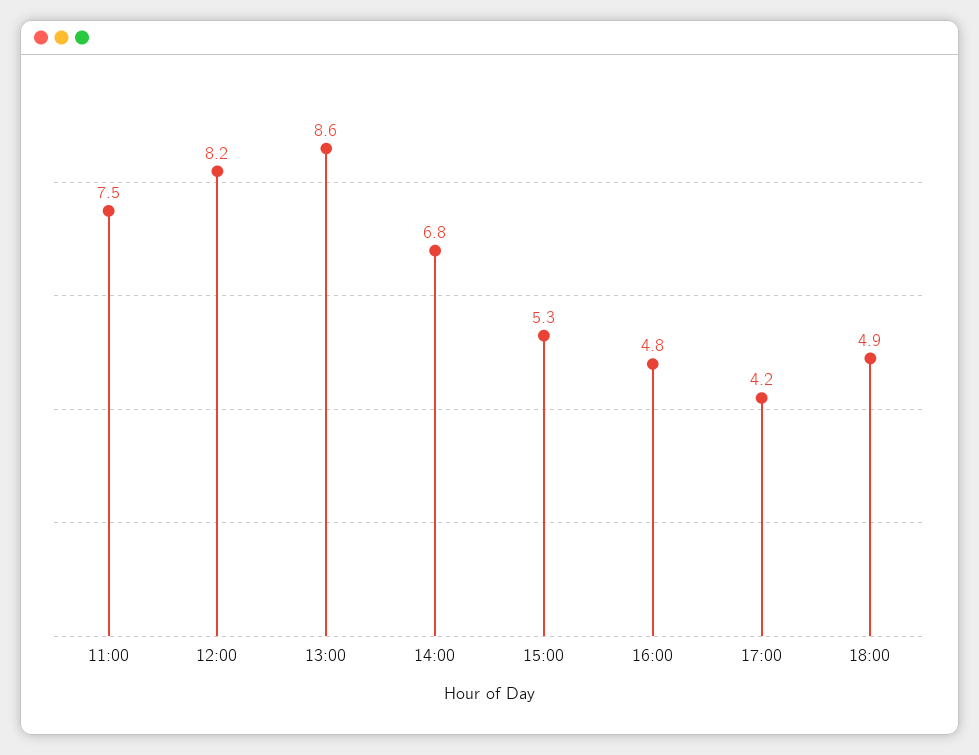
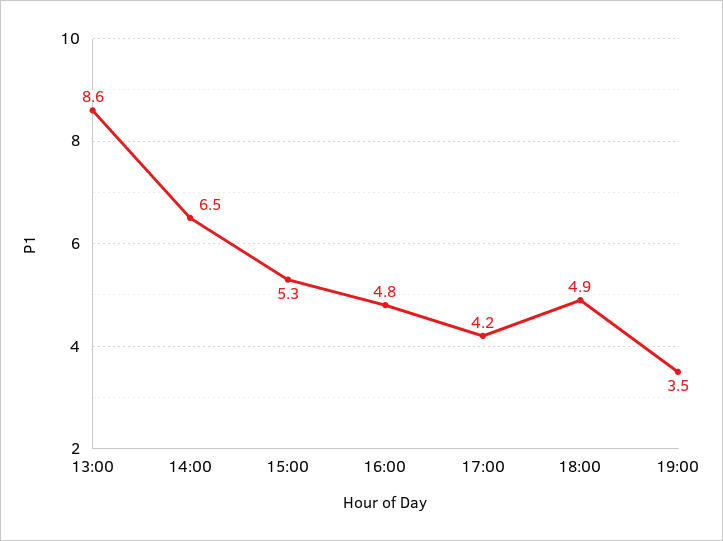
11:00: 7.5 -> none
12:00: 8.2 -> none
14:00: 6.8 -> 6.5
19:00: none -> 3.5

